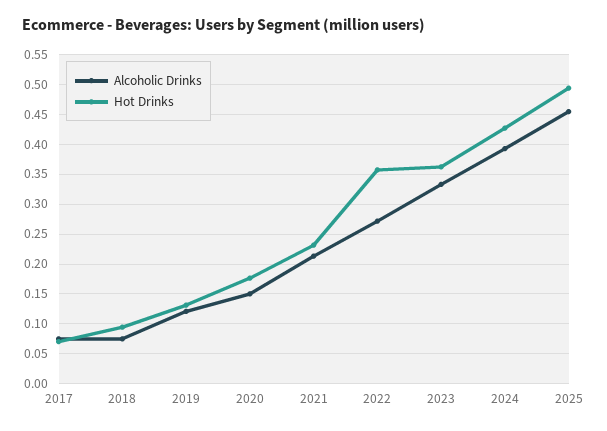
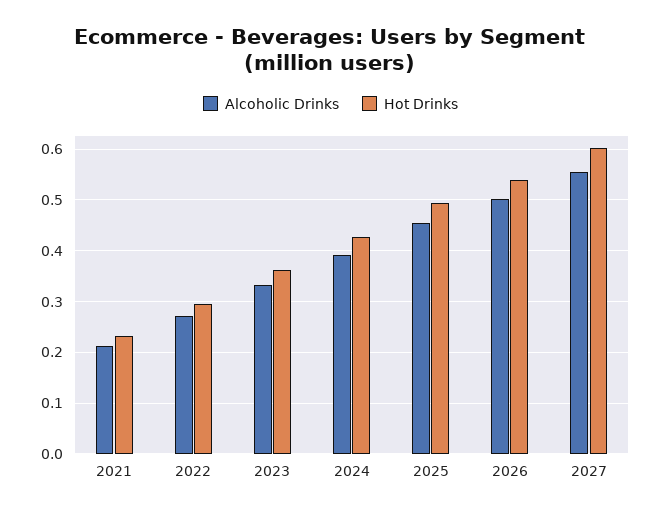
Alcoholic Drinks, 2017: 0.075 -> none
Hot Drinks, 2017: 0.075 -> none
Alcoholic Drinks, 2018: 0.075 -> none
Hot Drinks, 2018: 0.1 -> none
Alcoholic Drinks, 2019: 0.125 -> none
Hot Drinks, 2019: 0.125 -> none
Alcoholic Drinks, 2020: 0.15 -> none
Hot Drinks, 2020: 0.175 -> none
Hot Drinks, 2022: 0.35 -> 0.3
Alcoholic Drinks, 2026: none -> 0.5
Hot Drinks, 2026: none -> 0.54
Alcoholic Drinks, 2027: none -> 0.56
Hot Drinks, 2027: none -> 0.6

